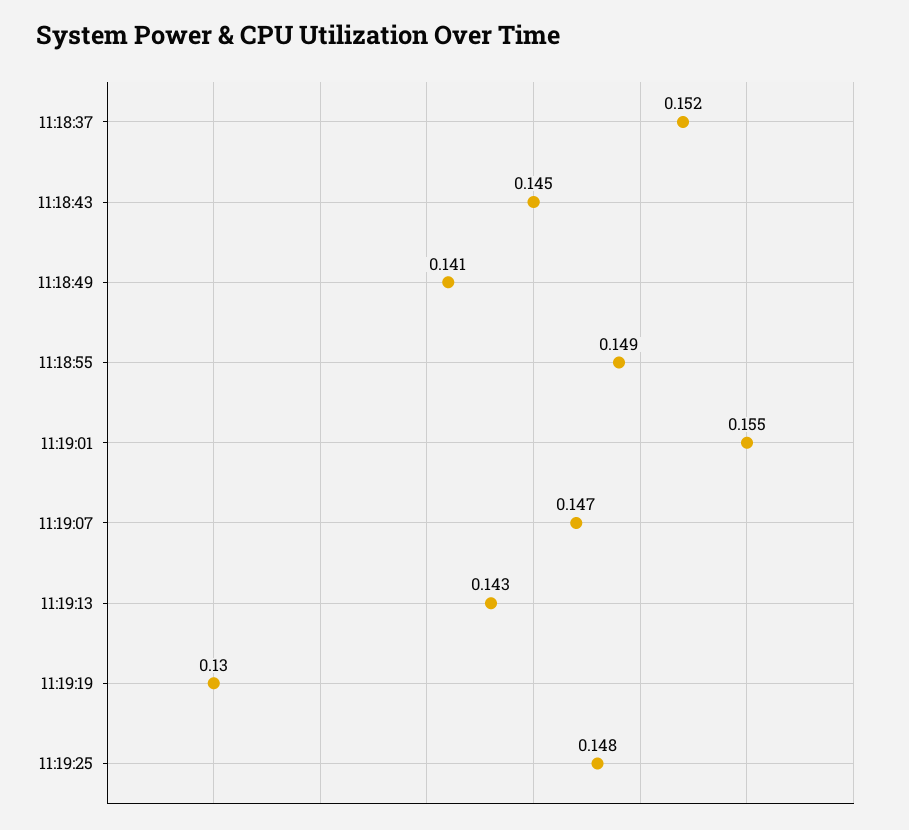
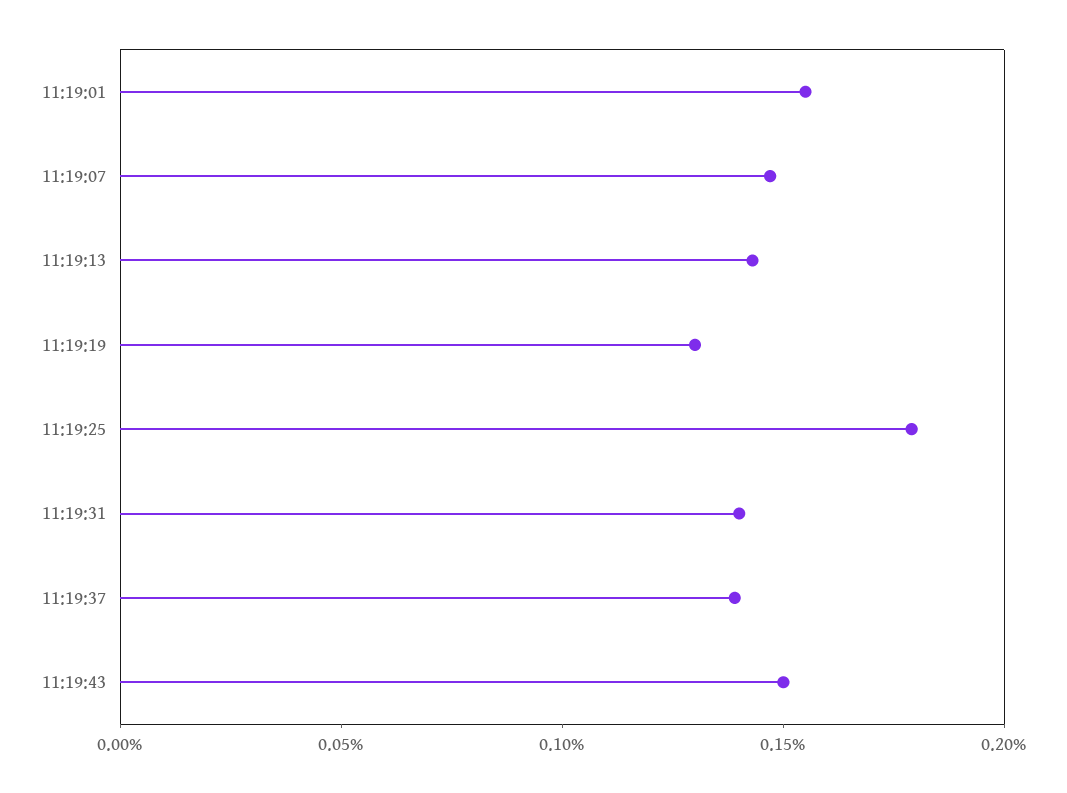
11:18:37: 0.152 -> none
11:18:43: 0.145 -> none
11:18:49: 0.141 -> none
11:18:55: 0.149 -> none
11:19:25: 0.148 -> 0.18
11:19:31: none -> 0.14
11:19:37: none -> 0.14
11:19:43: none -> 0.15

